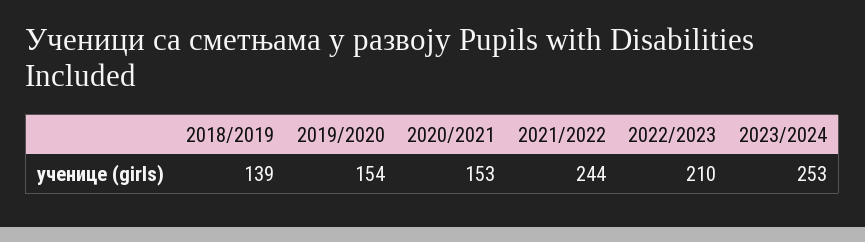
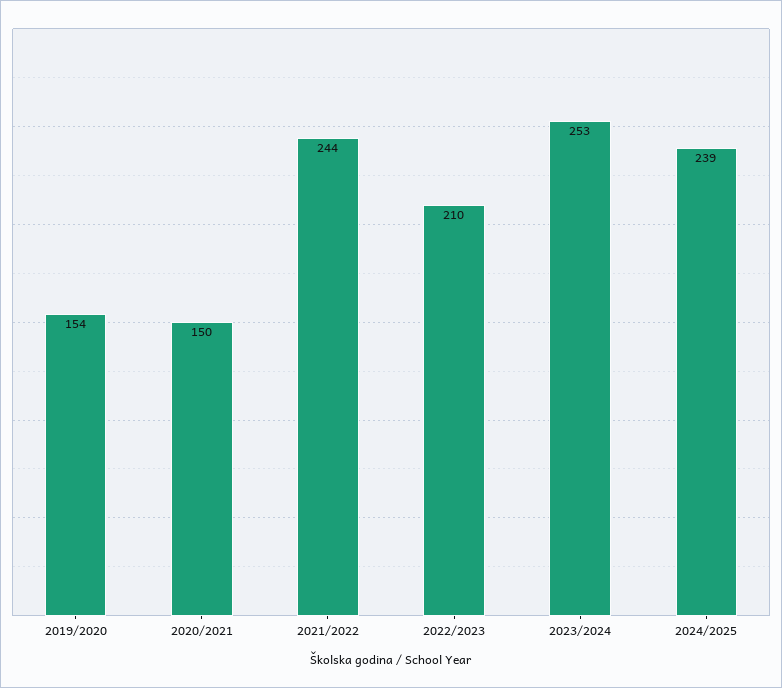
2018/2019: 139 -> none
2020/2021: 153 -> 150
2024/2025: none -> 239

